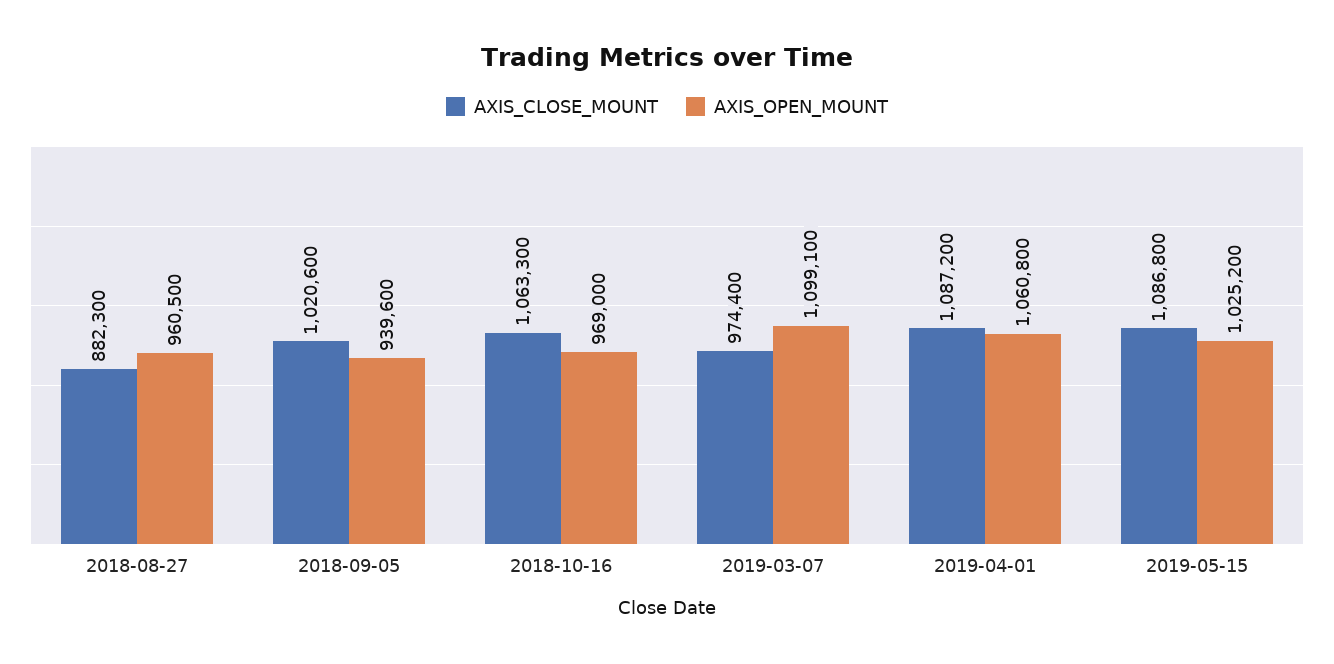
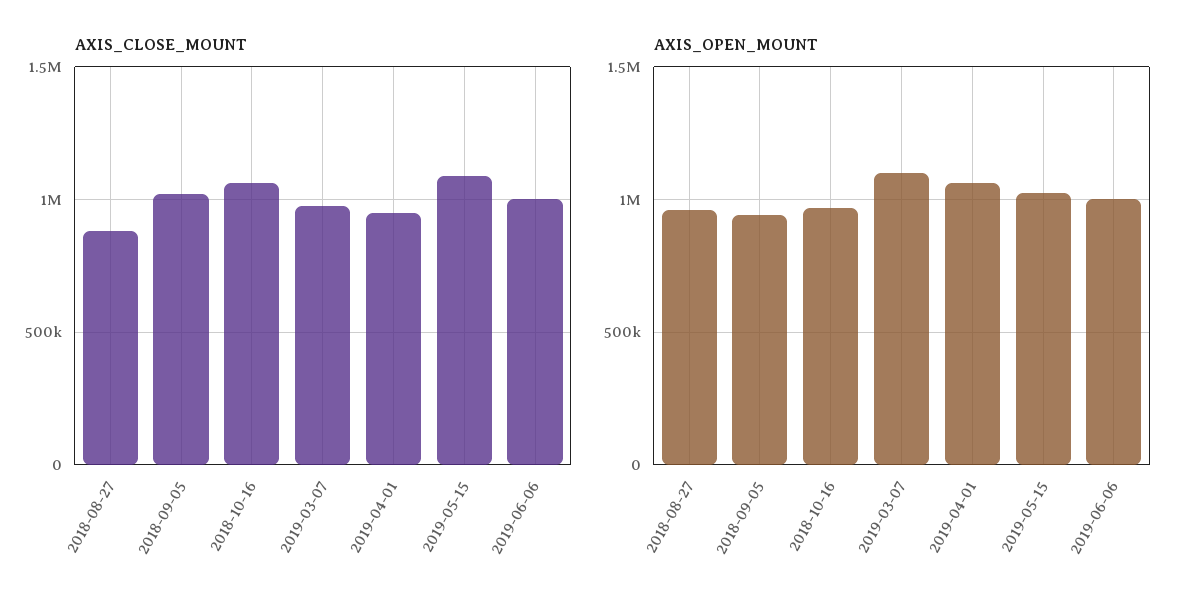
AXIS_CLOSE_MOUNT, 2019-04-01: 1087200 -> 950000
AXIS_CLOSE_MOUNT, 2019-06-06: none -> 1000000
AXIS_OPEN_MOUNT, 2019-06-06: none -> 1000000

